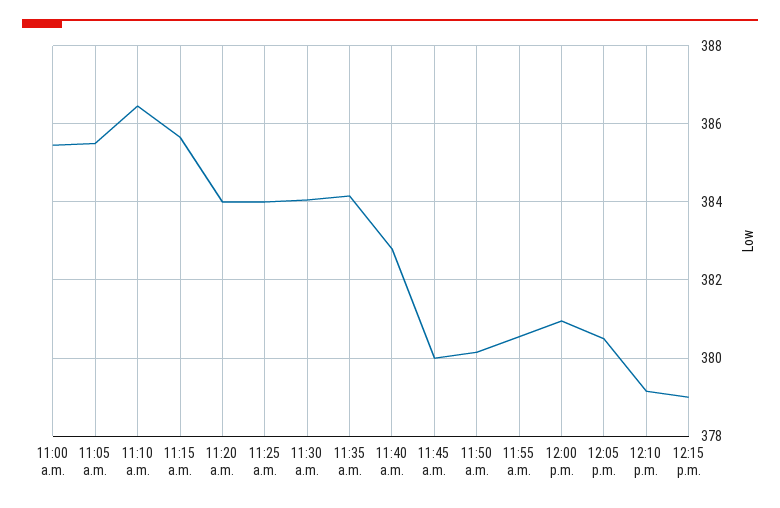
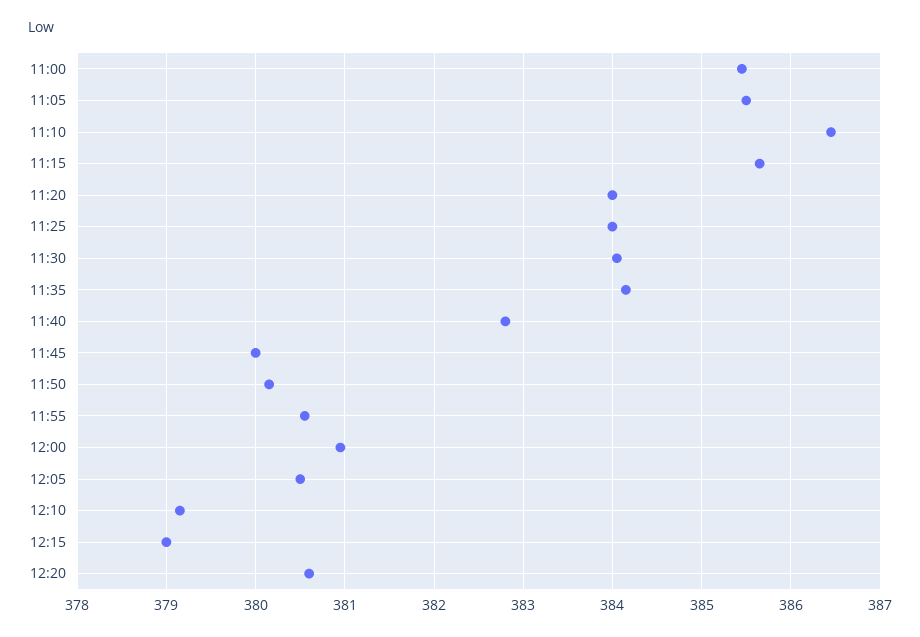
12:20: none -> 380.6

